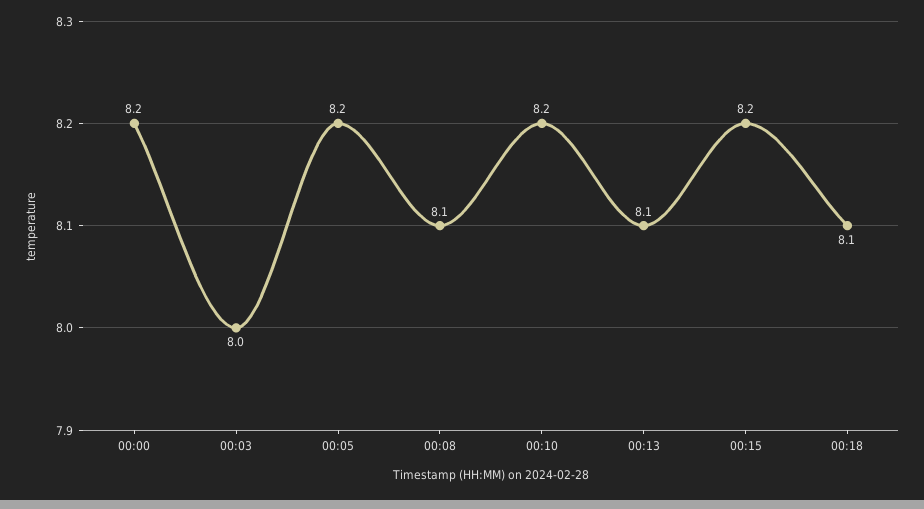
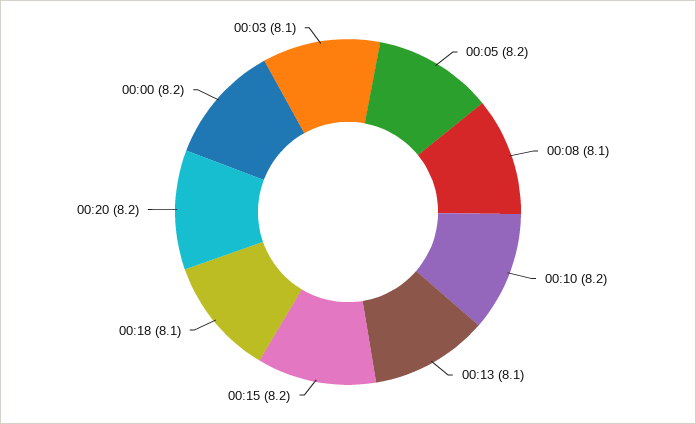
00:03: 8 -> 8.1
00:20: none -> 8.2

